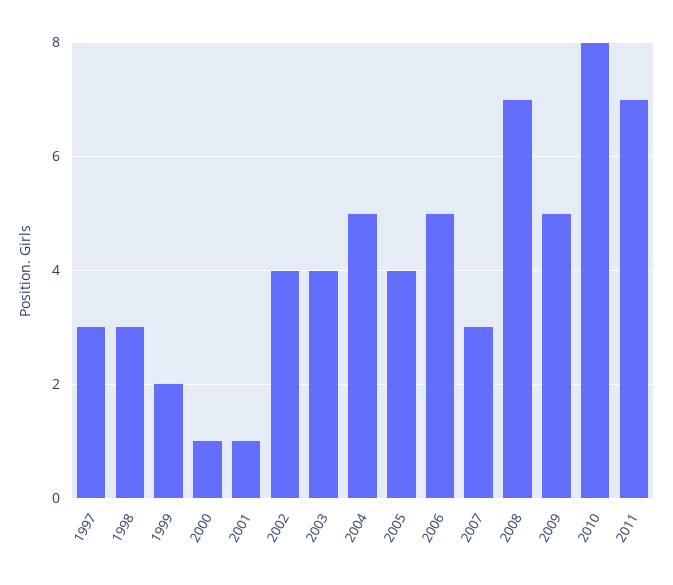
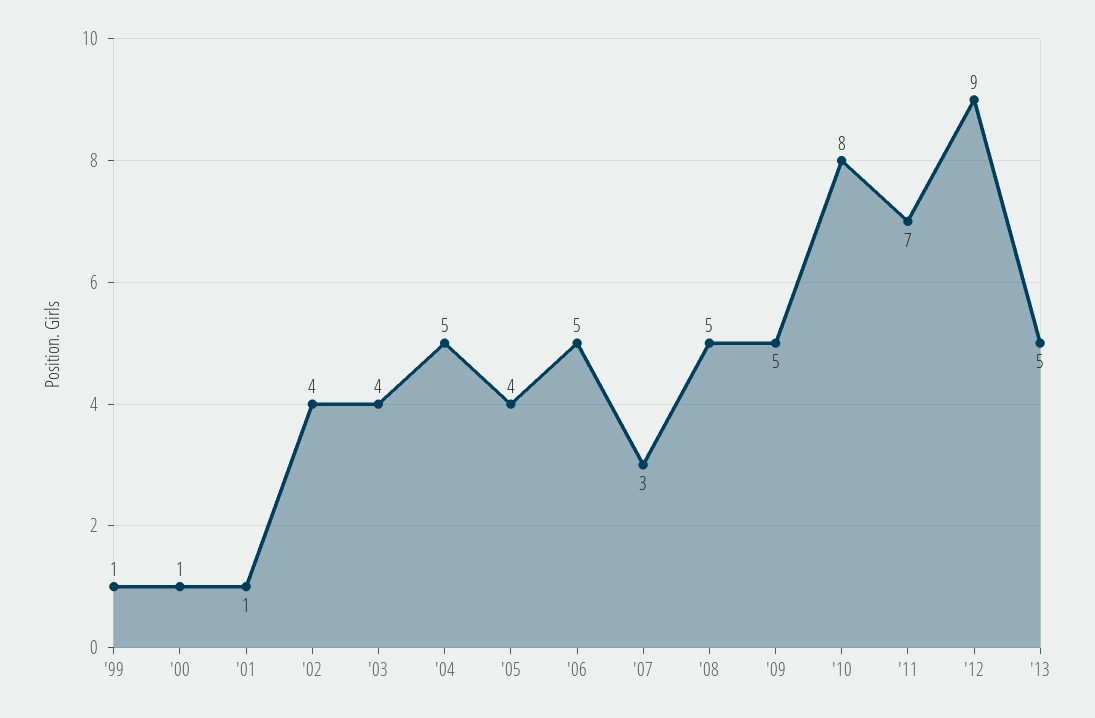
1997: 3 -> none
1998: 3 -> none
1999: 2 -> 1
2008: 7 -> 5
'12: none -> 9
'13: none -> 5

